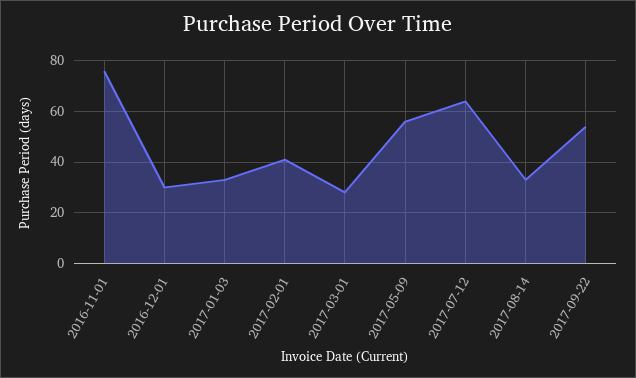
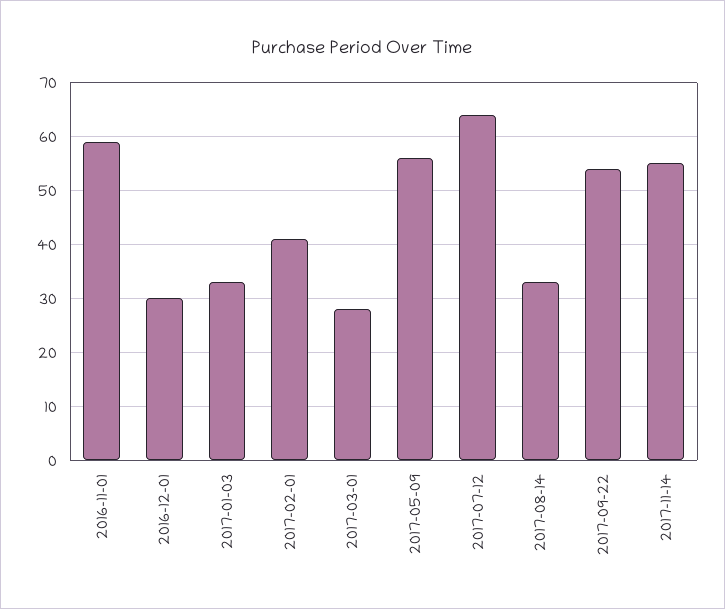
2016-11-01: 75 -> 60
2017-11-14: none -> 55

